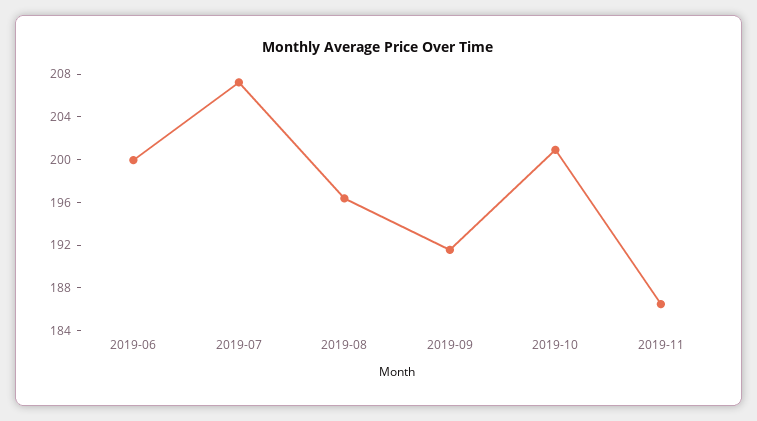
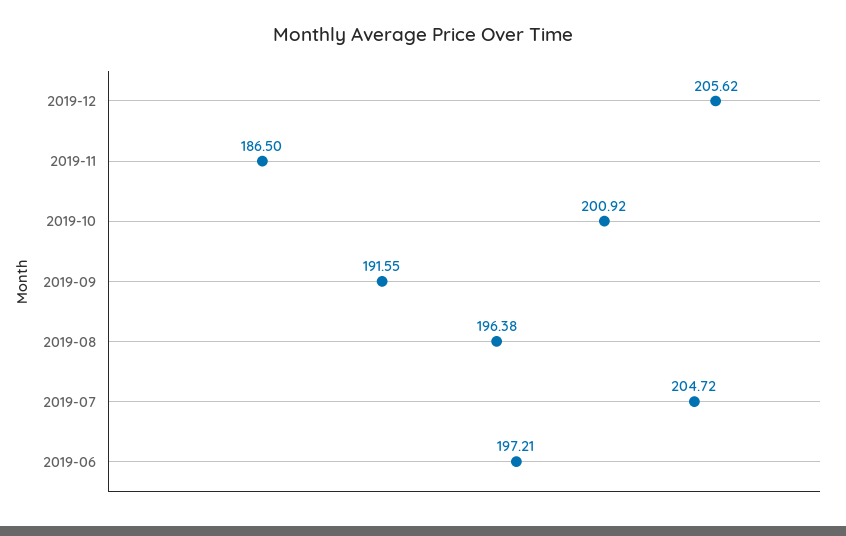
2019-06: 200 -> 197.21
2019-07: 207 -> 204.72
2019-12: none -> 205.62

